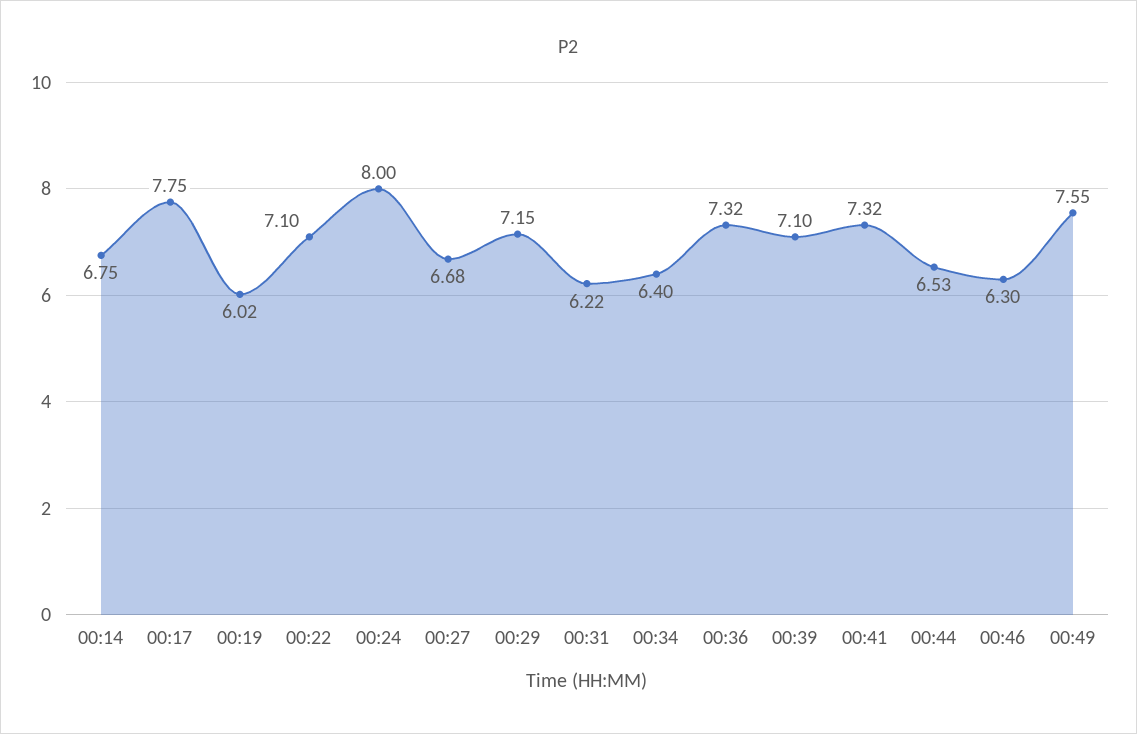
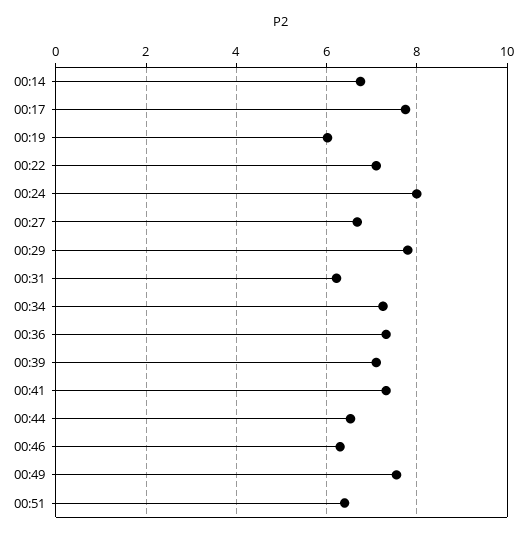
00:29: 7.15 -> 7.8
00:34: 6.4 -> 7.2
00:51: none -> 6.4

